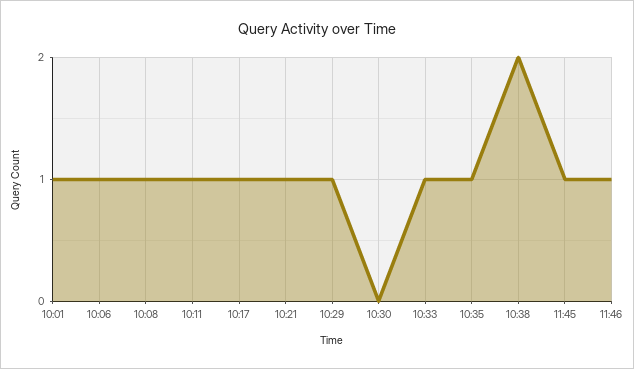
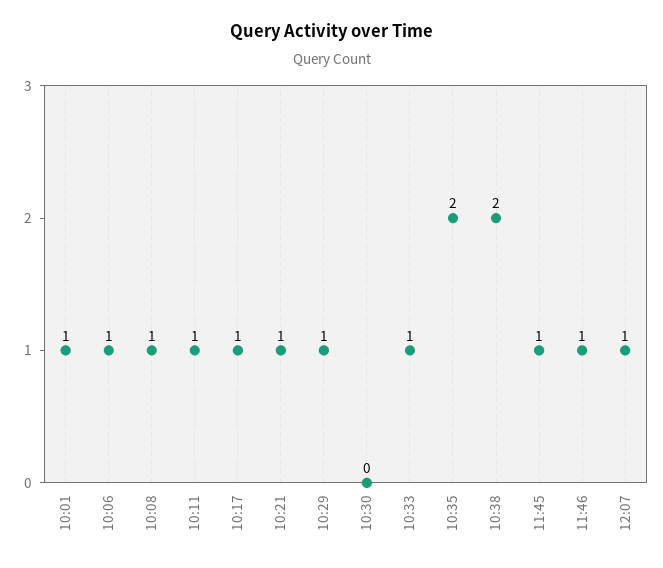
10:35: 1 -> 2
12:07: none -> 1

